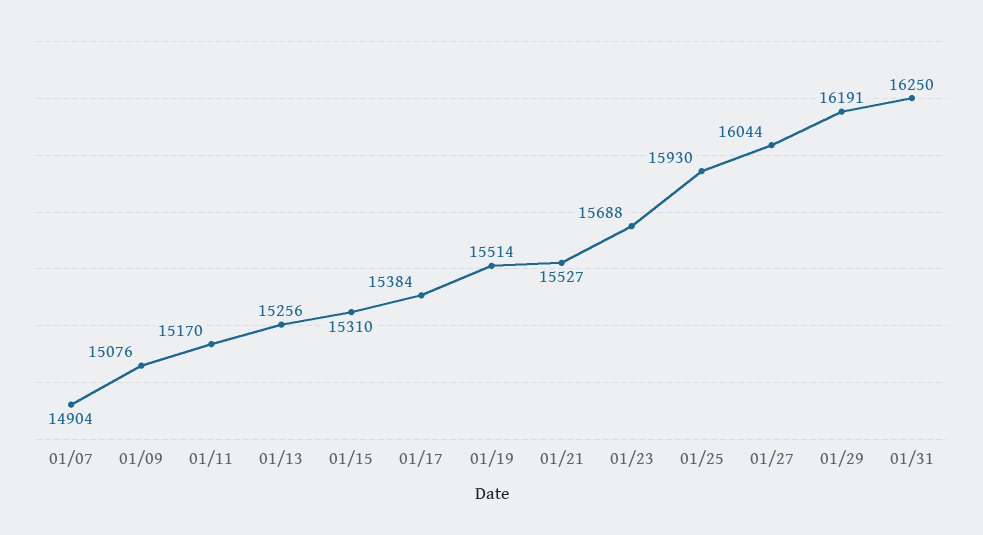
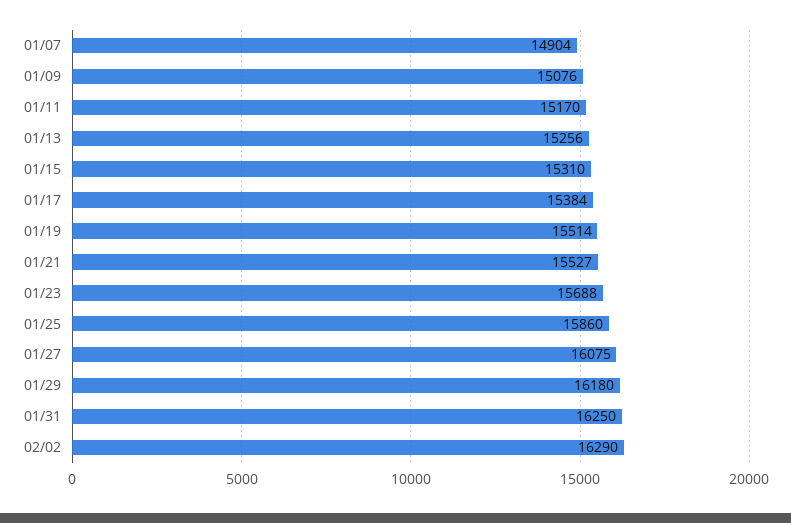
01/25: 15930 -> 15860
01/27: 16044 -> 16075
01/29: 16191 -> 16180
02/02: none -> 16290

